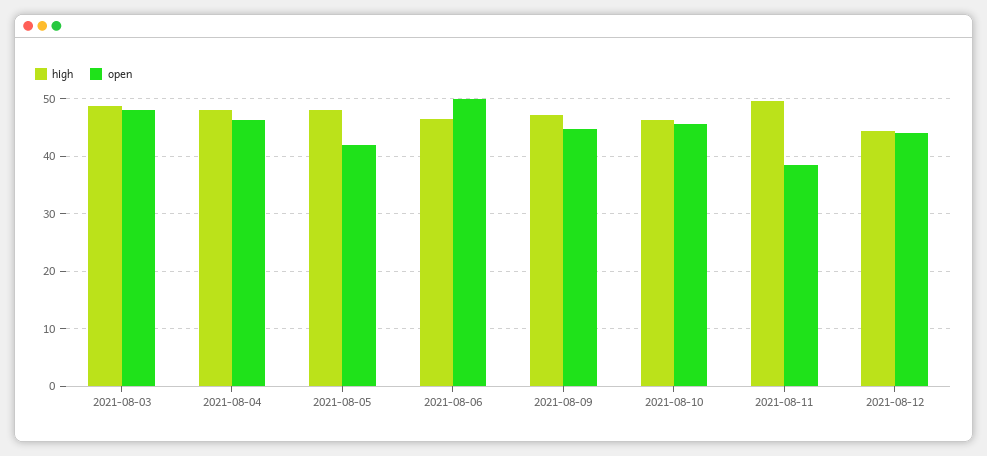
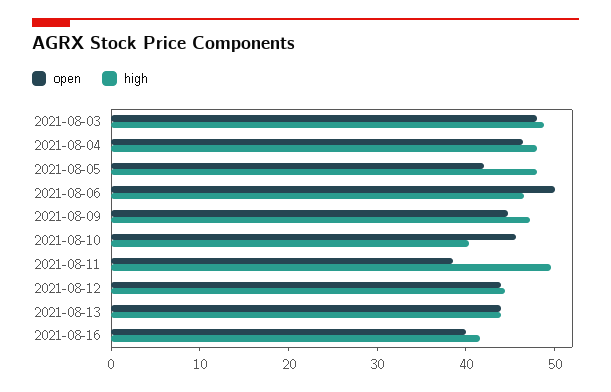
high, 2021-08-10: 46 -> 40
open, 2021-08-13: none -> 44
high, 2021-08-13: none -> 44
open, 2021-08-16: none -> 40
high, 2021-08-16: none -> 42

